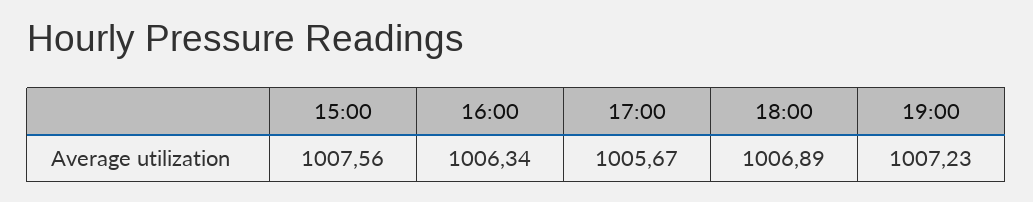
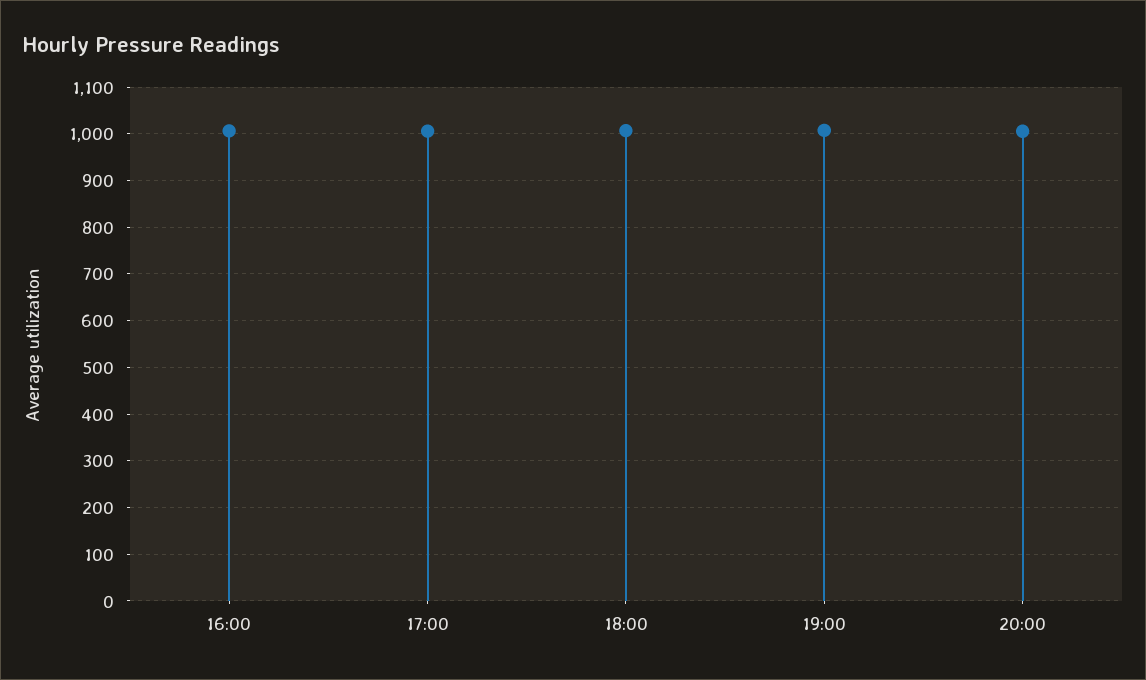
15:00: 1007.56 -> none
20:00: none -> 1000

